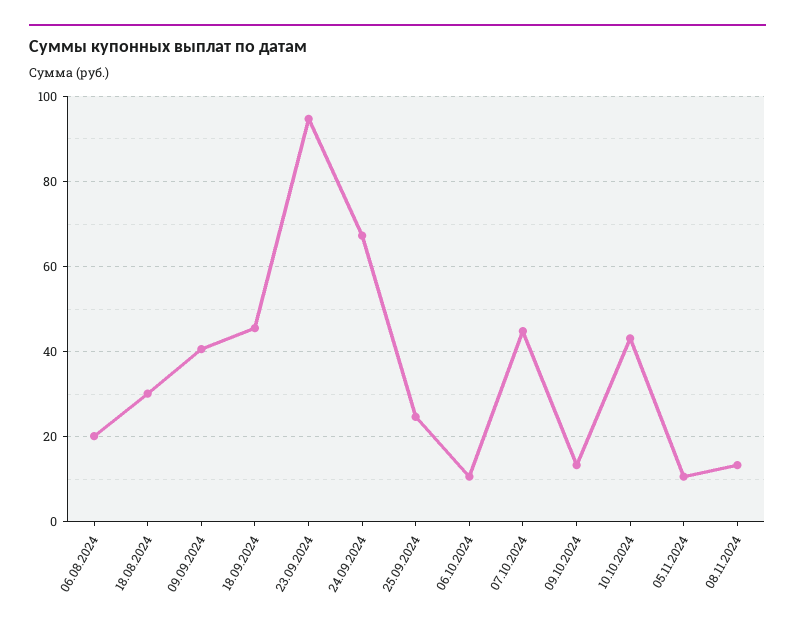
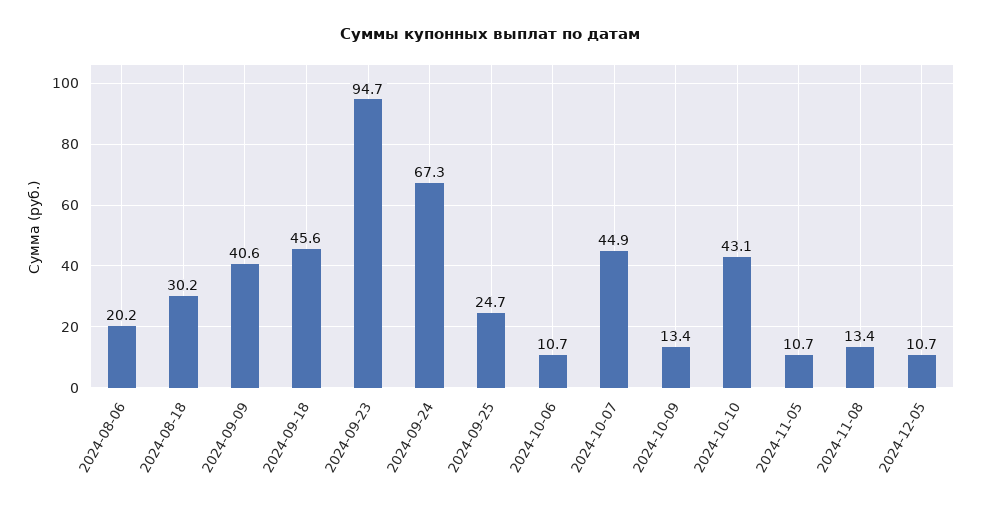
2024-12-05: none -> 10.7

